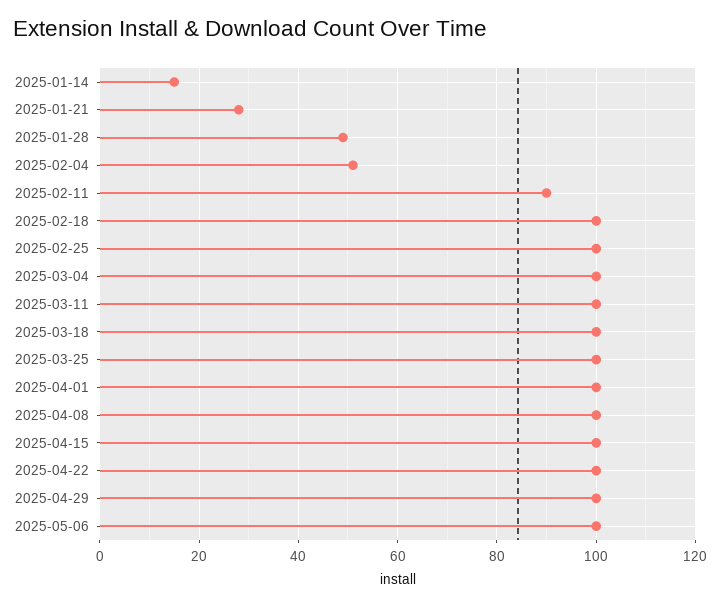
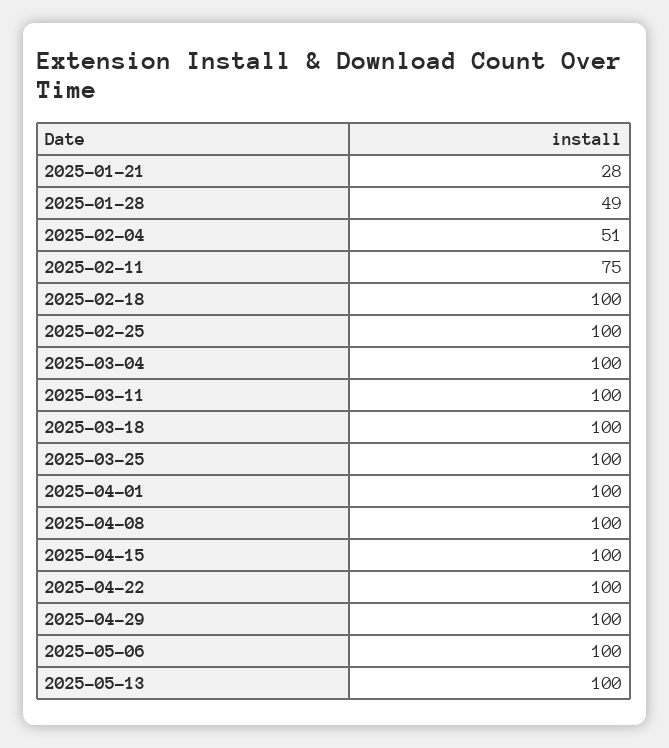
2025-01-14: 15 -> none
2025-02-11: 90 -> 75
2025-05-13: none -> 100

